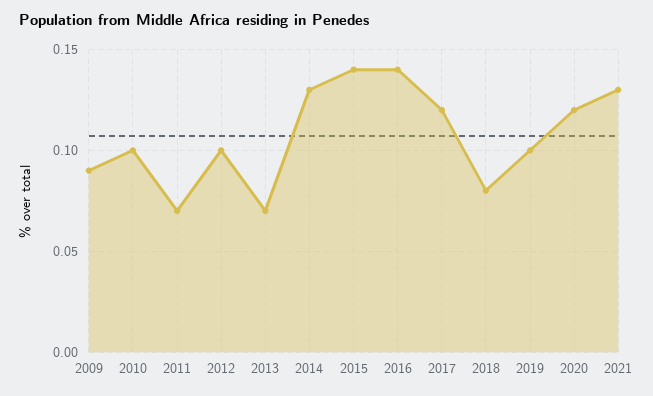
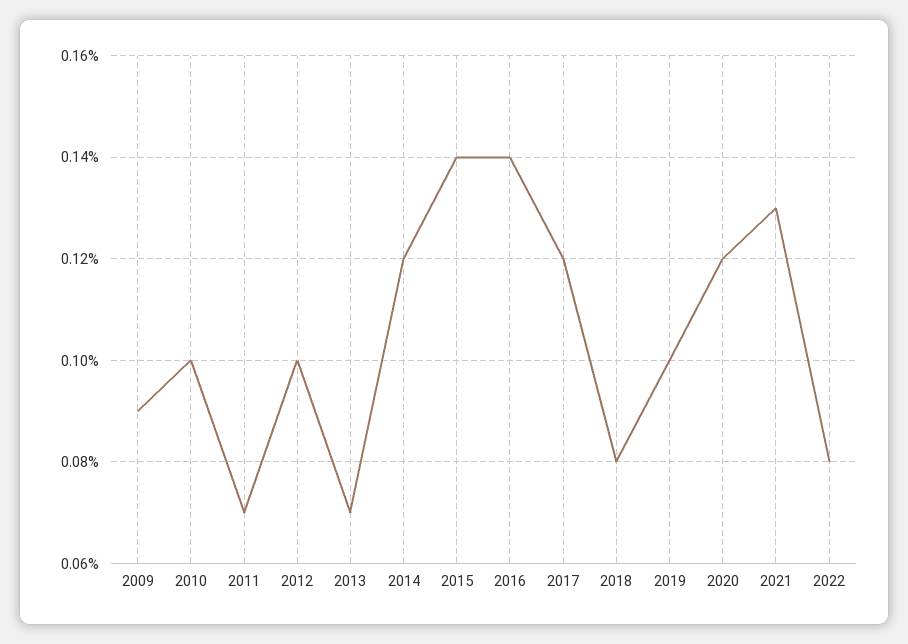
2014: 0.13 -> 0.12
2022: none -> 0.08

